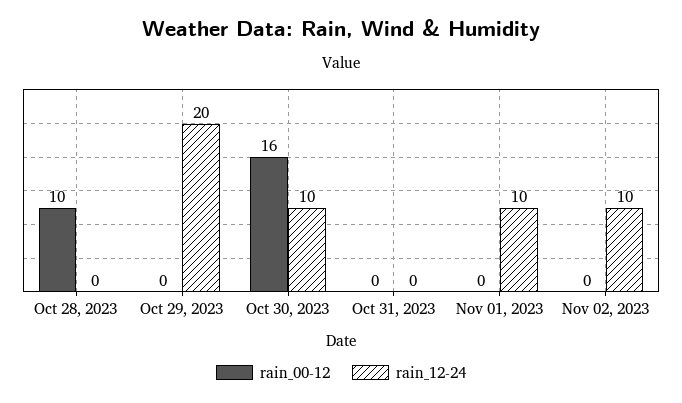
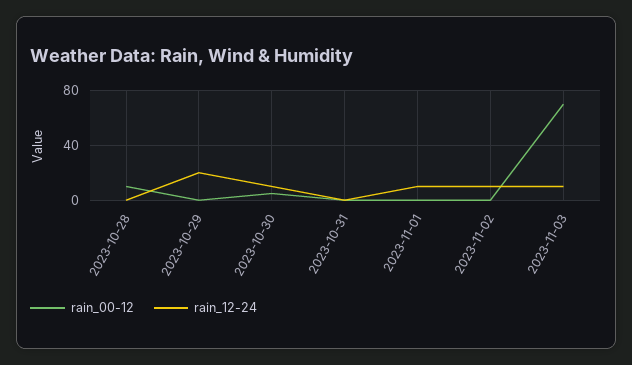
rain_00-12, Oct 30, 2023: 16 -> 5
rain_00-12, 2023-11-03: none -> 70
rain_12-24, 2023-11-03: none -> 10

